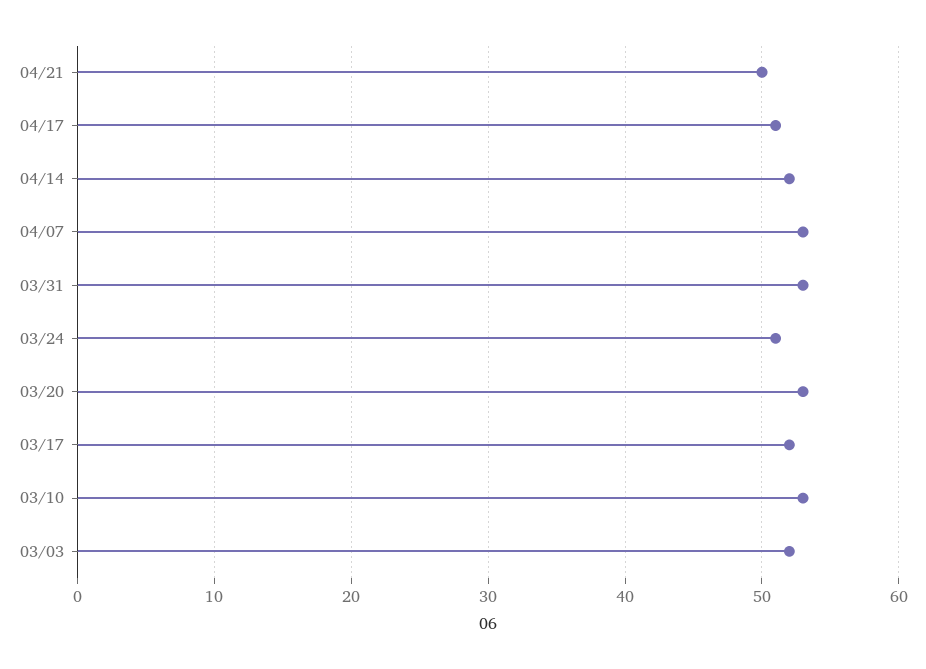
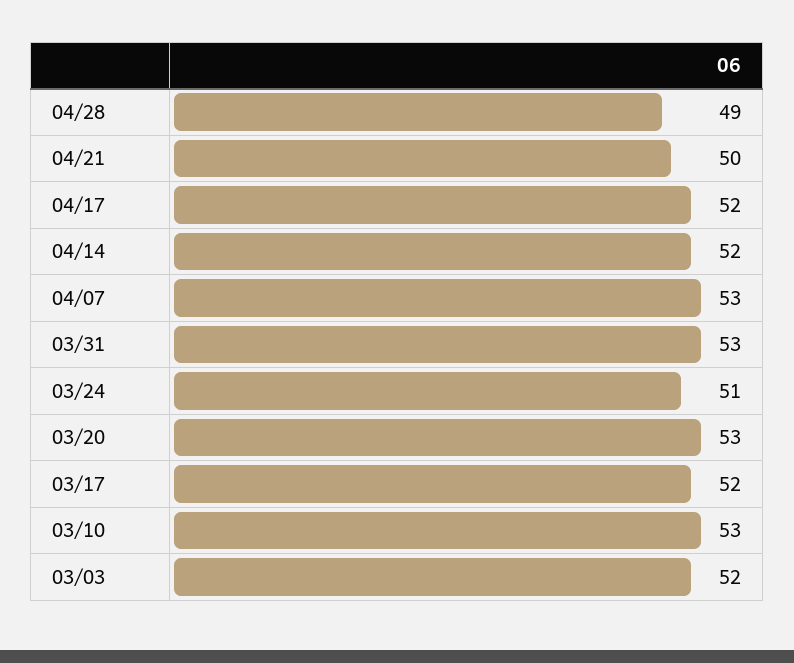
04/17: 51 -> 52
04/28: none -> 49

